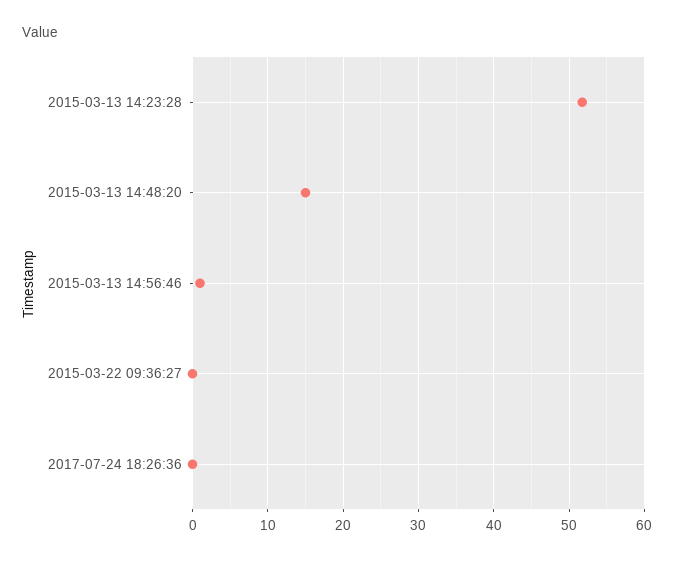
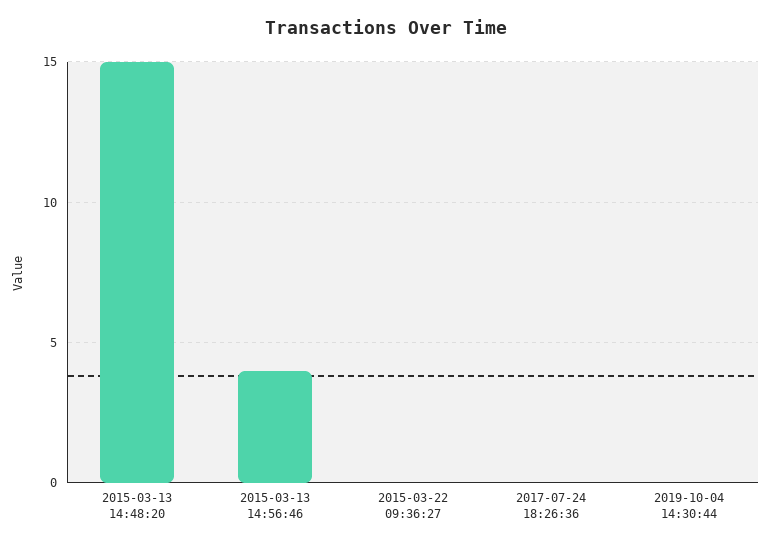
2015-03-13 14:23:28: 52 -> none
2015-03-13 14:56:46: 1 -> 4
2019-10-04 14:30:44: none -> 0

